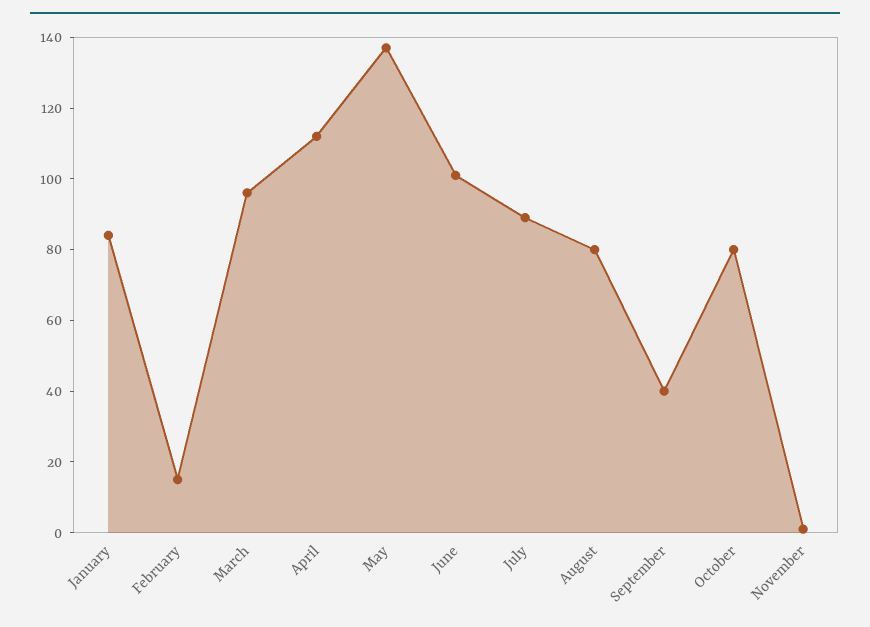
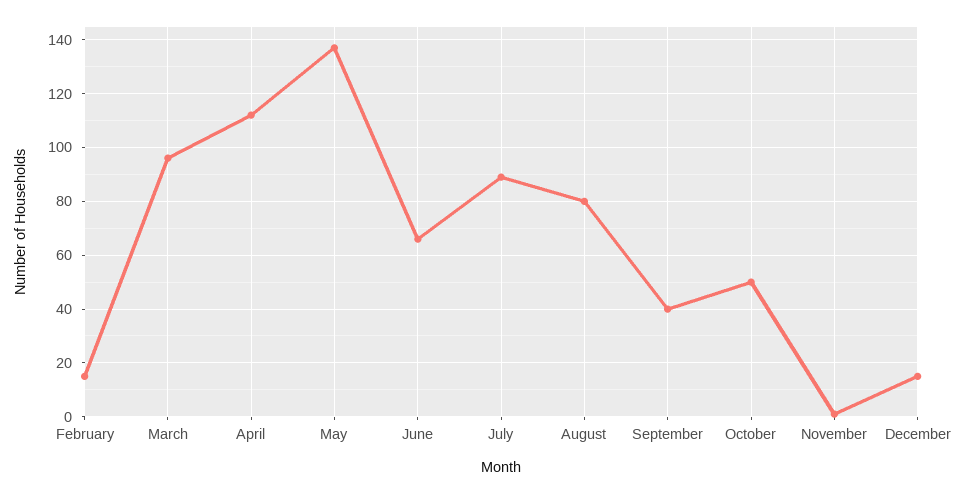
January: 85 -> none
June: 100 -> 65
October: 80 -> 50
December: none -> 15

